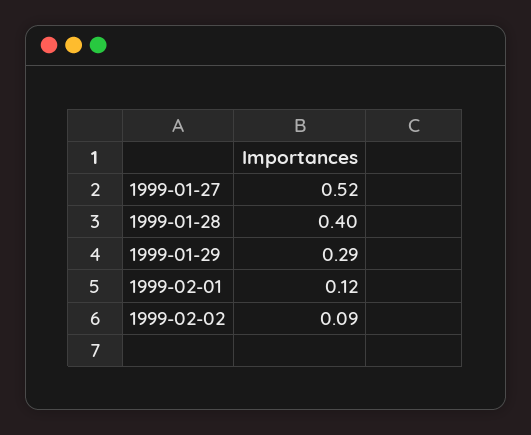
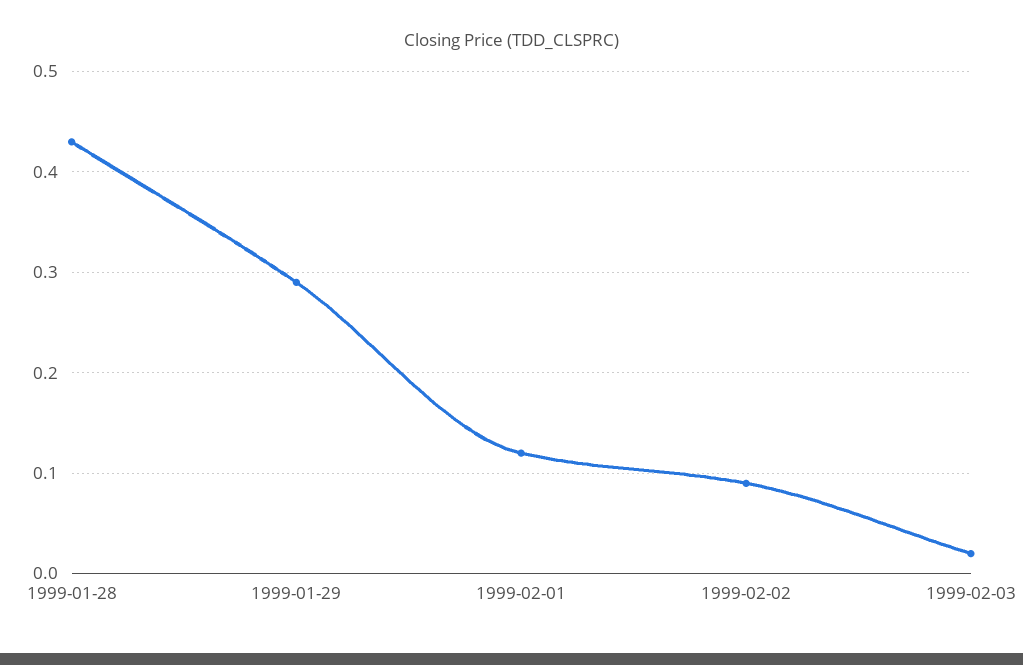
1999-01-27: 0.52 -> none
1999-01-28: 0.4 -> 0.43
1999-02-03: none -> 0.02

